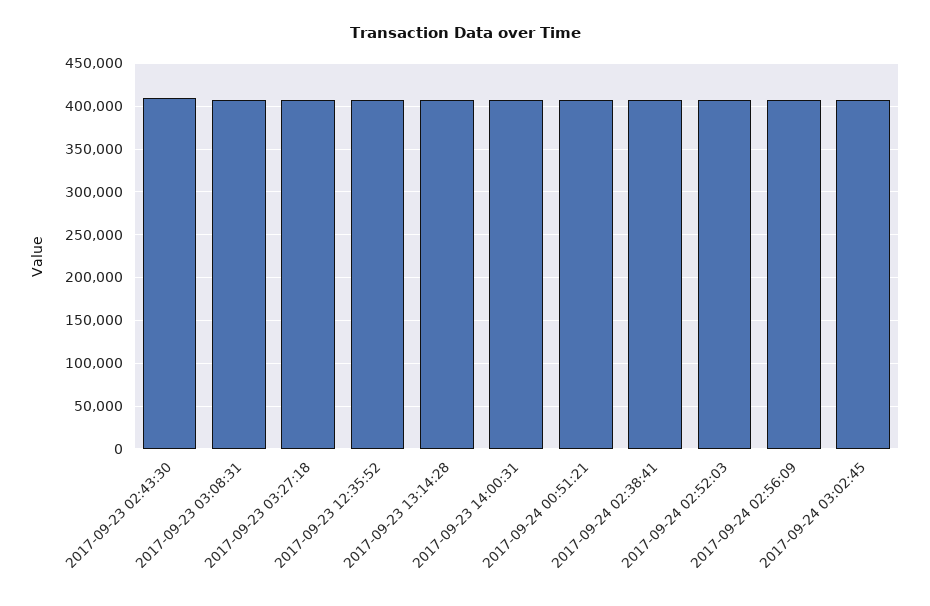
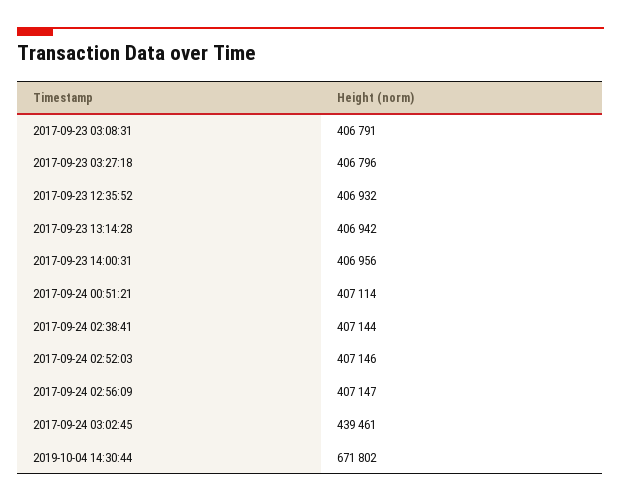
2017-09-23 02:43:30: 410000 -> none
2017-09-24 03:02:45: 410000 -> 439461
2019-10-04 14:30:44: none -> 671802

